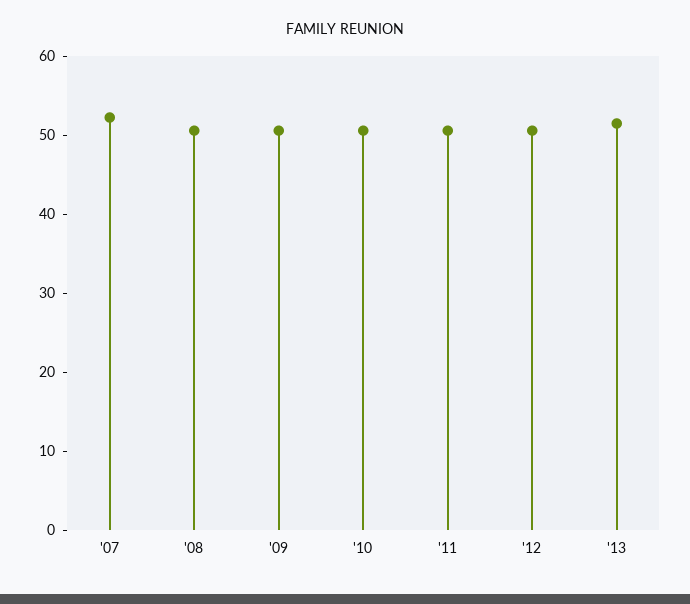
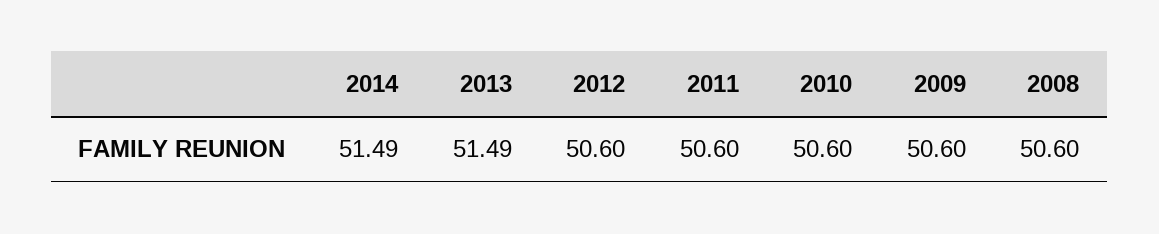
'07: 52 -> none
2014: none -> 51.49

